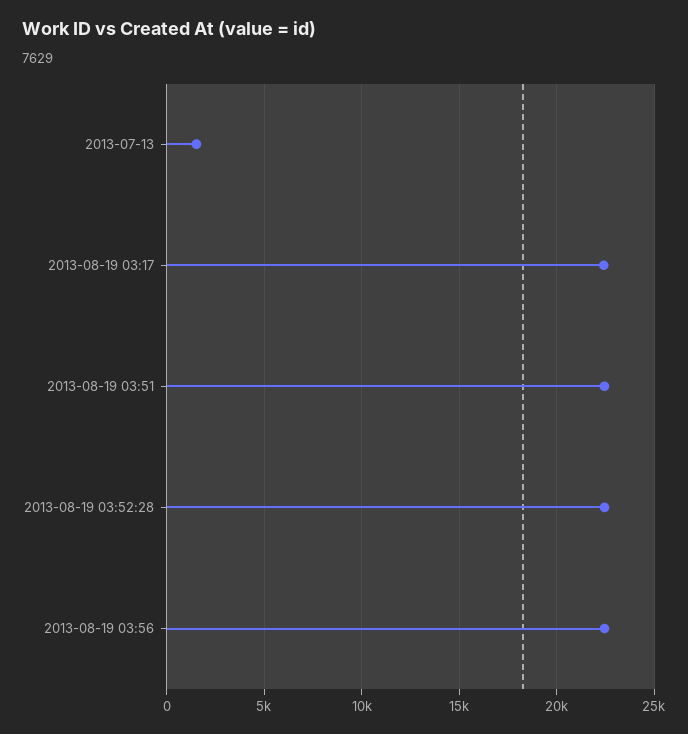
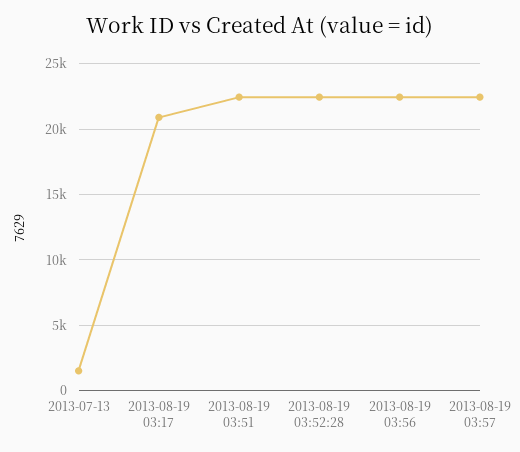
2013-08-19 03:17: 22500 -> 21000
2013-08-19 03:57: none -> 22500

